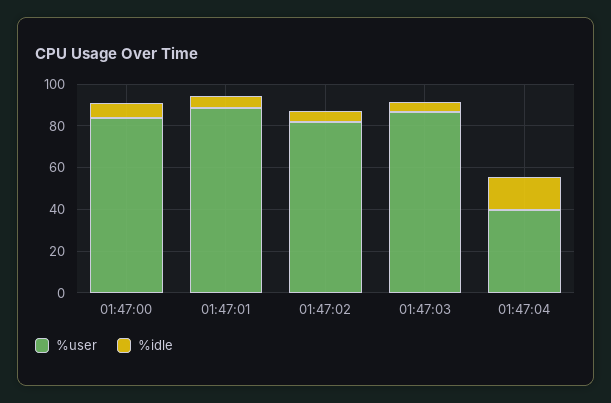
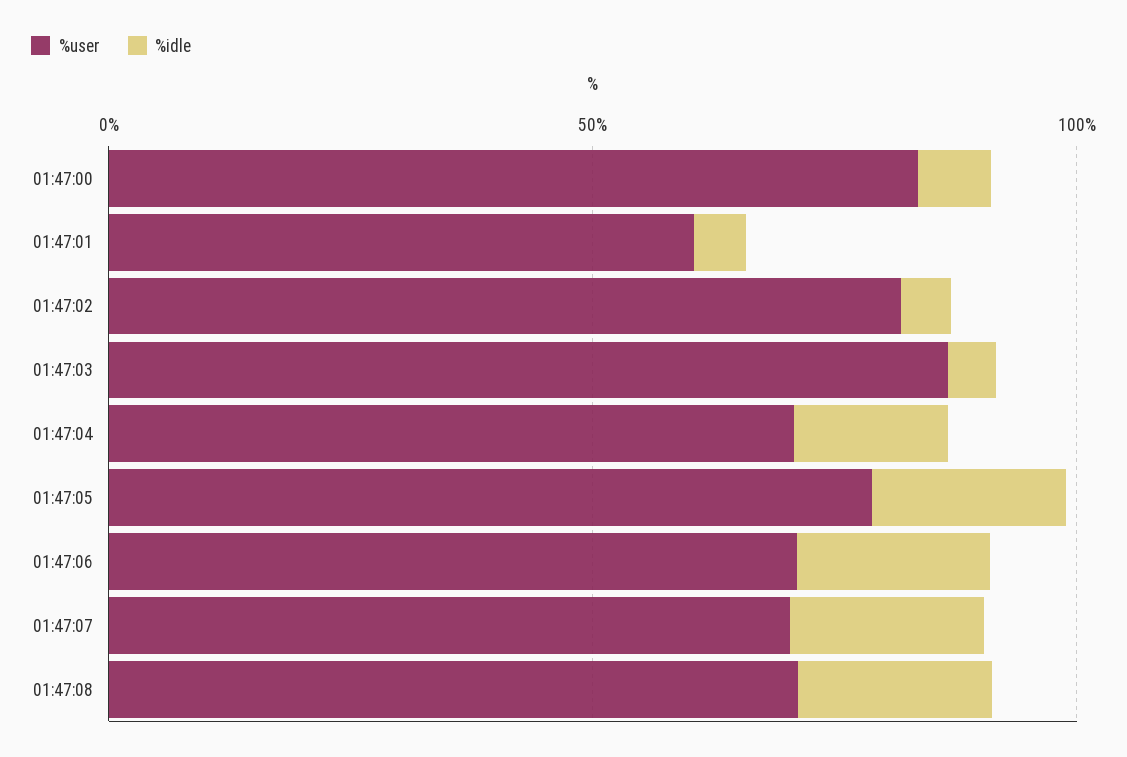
%user, 01:47:01: 90 -> 60
%user, 01:47:04: 40 -> 70
%user, 01:47:05: none -> 80
%idle, 01:47:05: none -> 20
%user, 01:47:06: none -> 70
%idle, 01:47:06: none -> 20
%user, 01:47:07: none -> 70
%idle, 01:47:07: none -> 20
%user, 01:47:08: none -> 70
%idle, 01:47:08: none -> 20

